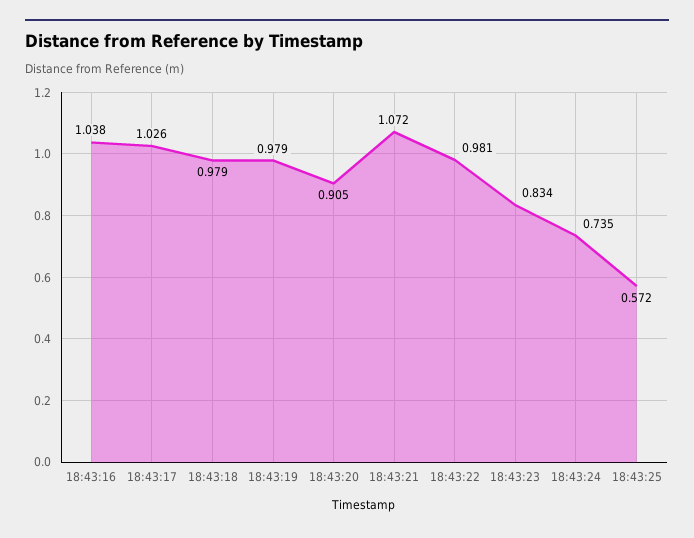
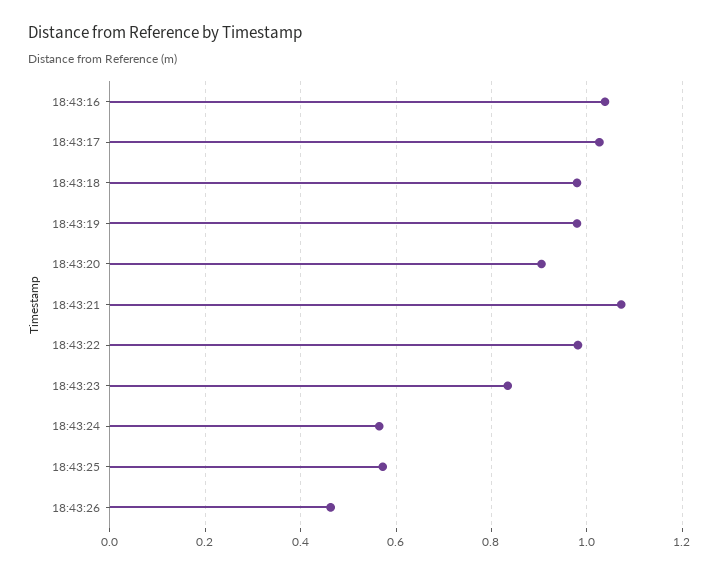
18:43:24: 0.735 -> 0.56
18:43:26: none -> 0.46

